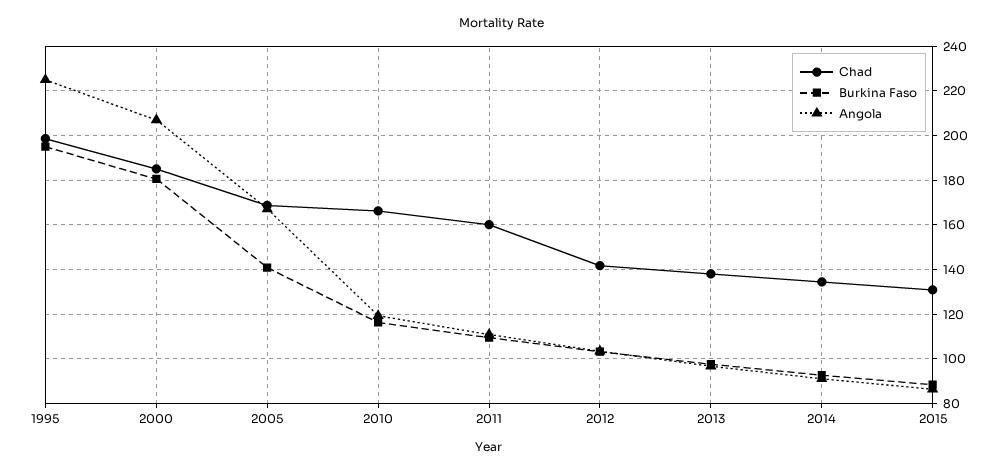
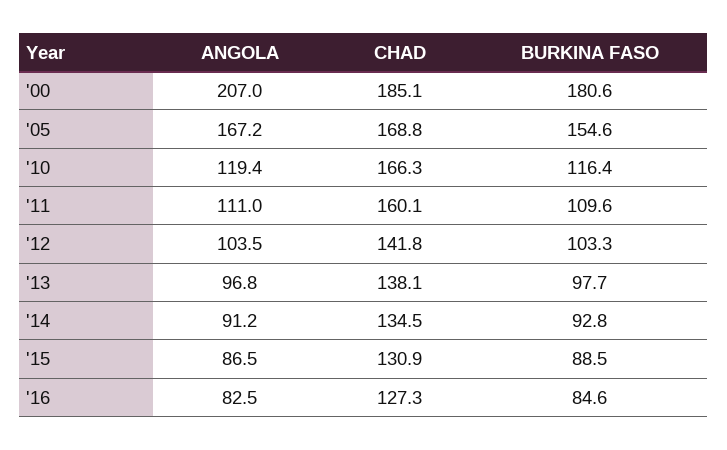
Chad, 1995: 200 -> none
Burkina Faso, 1995: 195 -> none
Angola, 1995: 225 -> none
Burkina Faso, 2005: 140 -> 154.6
Angola, '16: none -> 82.5
Chad, '16: none -> 127.3
Burkina Faso, '16: none -> 84.6

